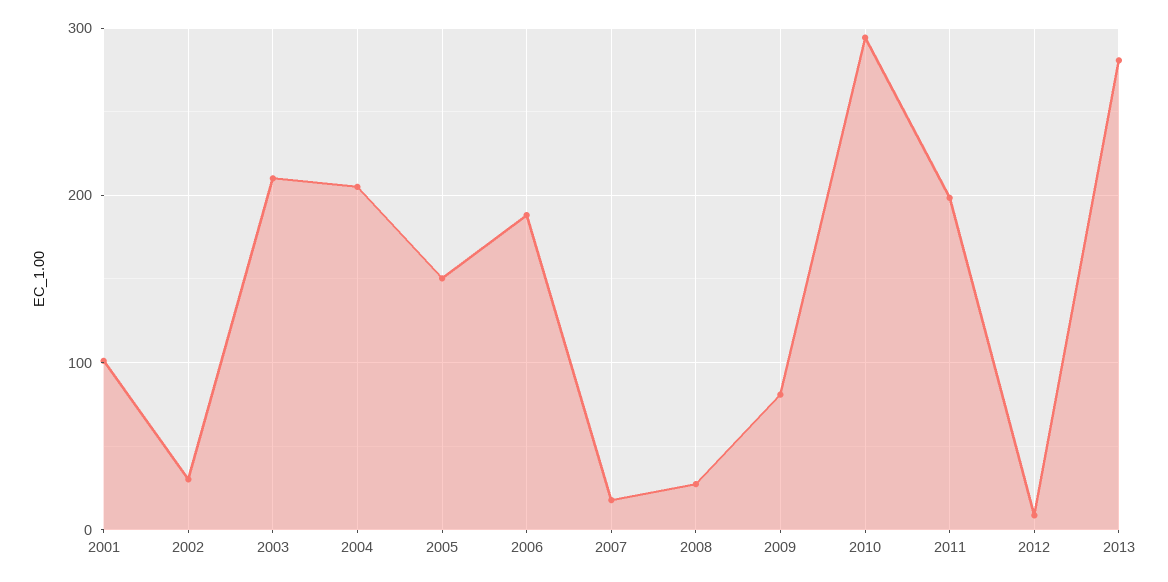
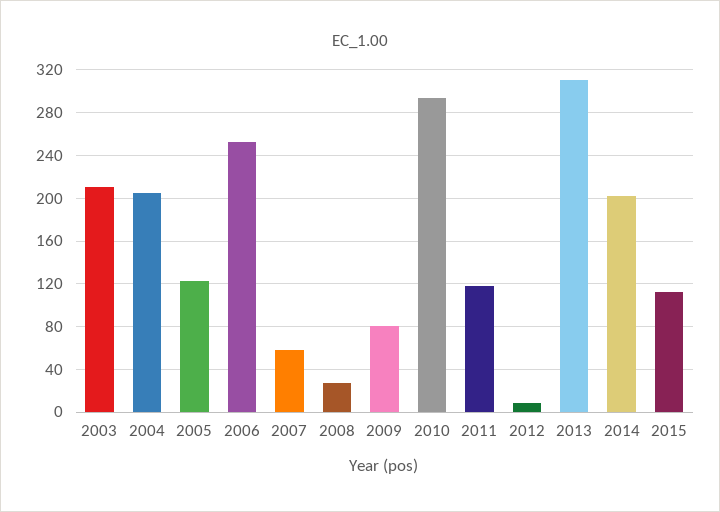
2001: 100 -> none
2002: 30 -> none
2005: 150 -> 120
2006: 190 -> 250
2007: 20 -> 60
2011: 200 -> 120
2013: 280 -> 310
2014: none -> 200
2015: none -> 110

